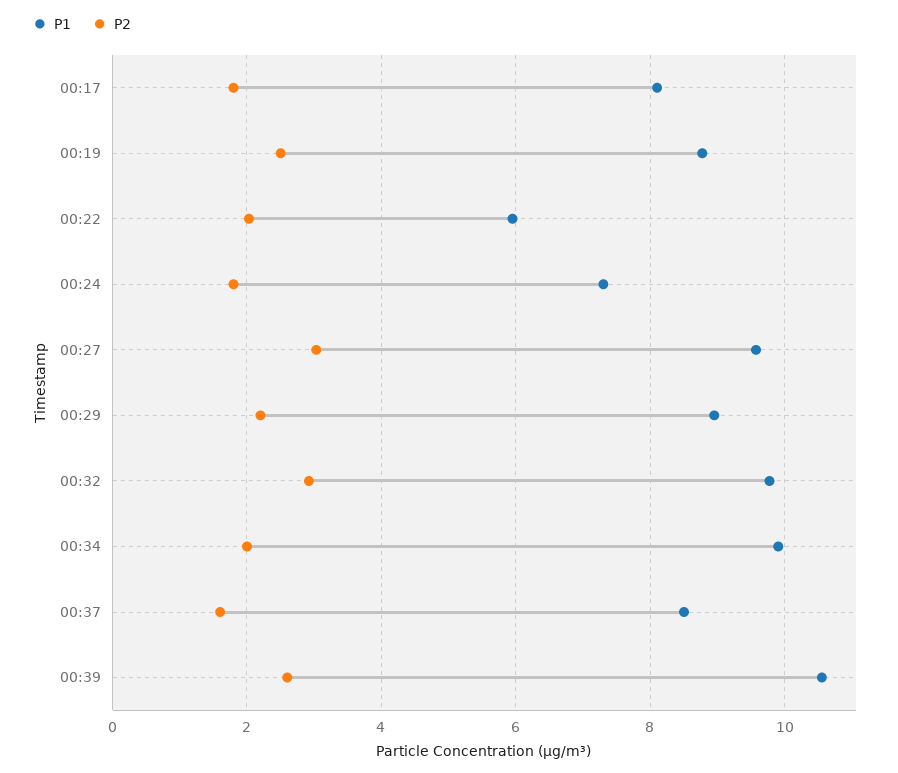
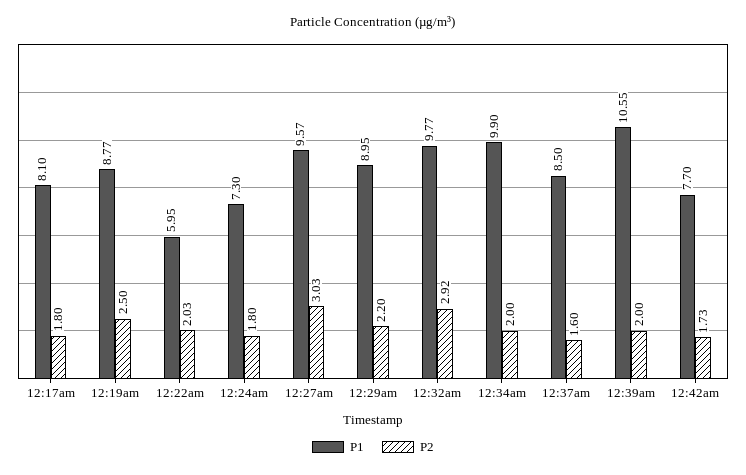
P2, 00:39: 2.6 -> 2
P1, 12:42am: none -> 7.7
P2, 12:42am: none -> 1.73

